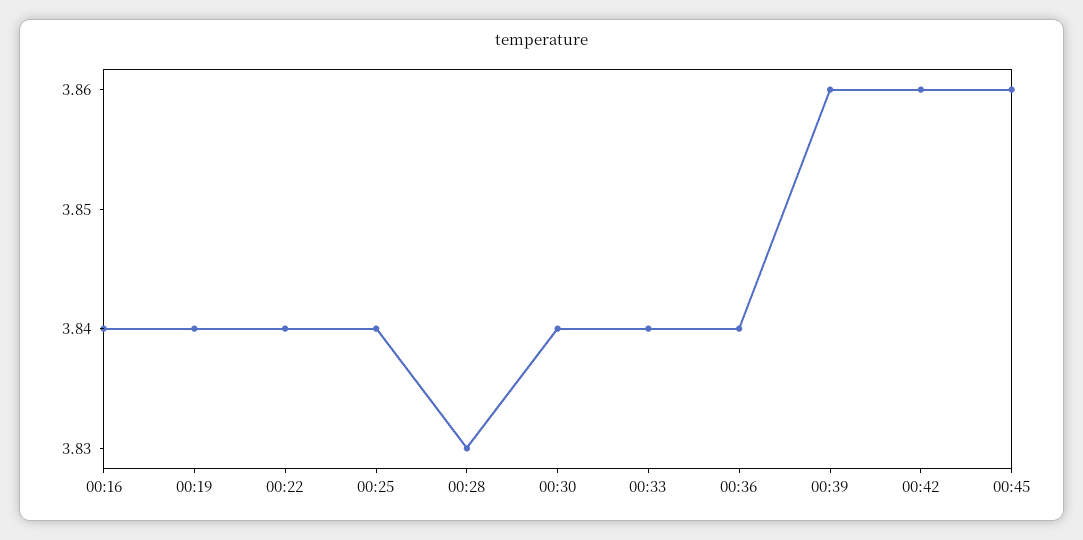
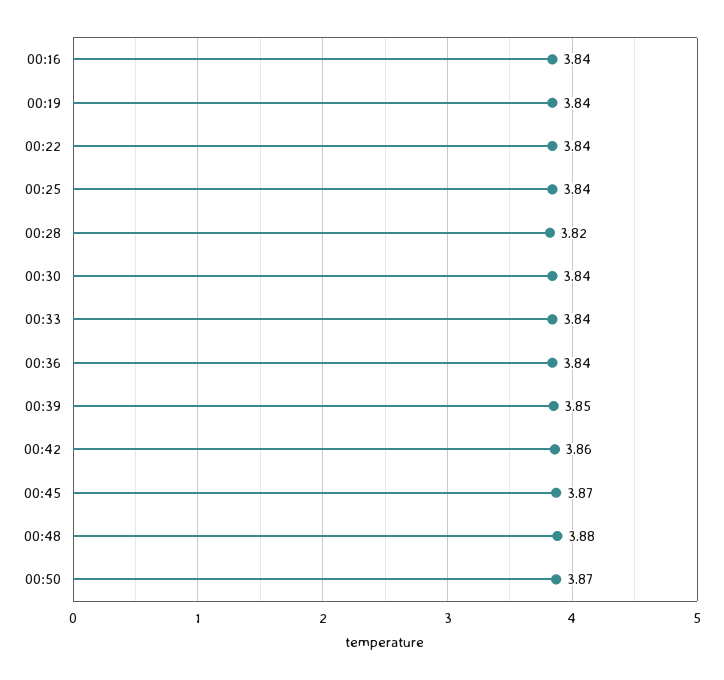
00:28: 3.83 -> 3.82
00:39: 3.86 -> 3.85
00:45: 3.86 -> 3.87
00:48: none -> 3.88
00:50: none -> 3.87

